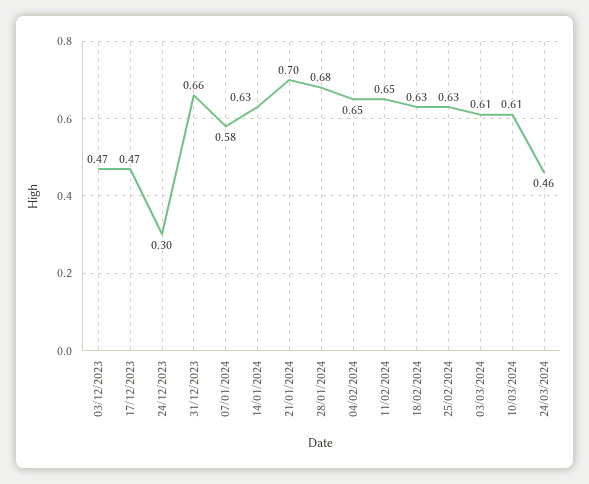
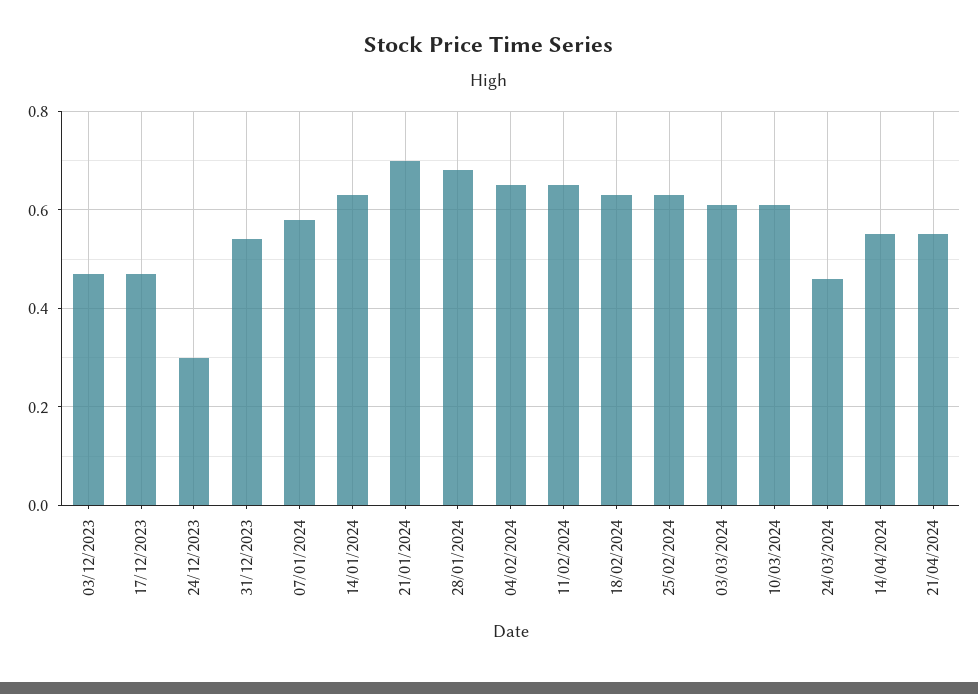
31/12/2023: 0.66 -> 0.55
14/04/2024: none -> 0.55
21/04/2024: none -> 0.55

